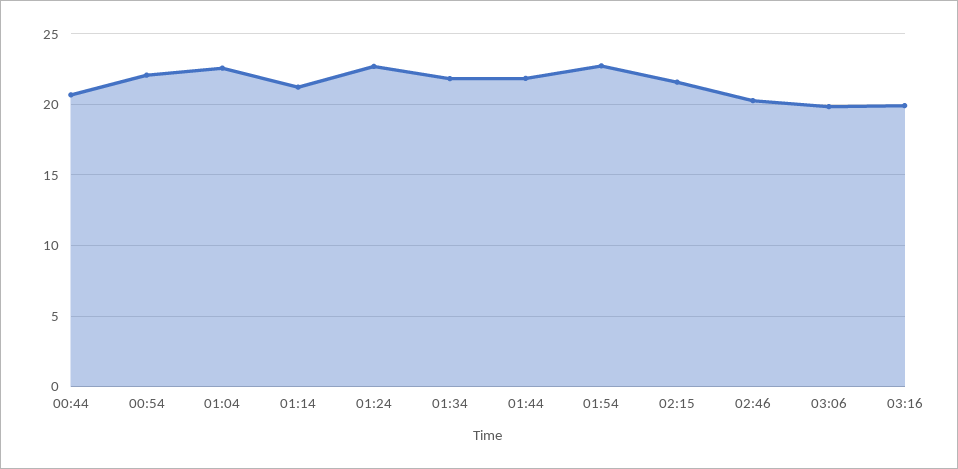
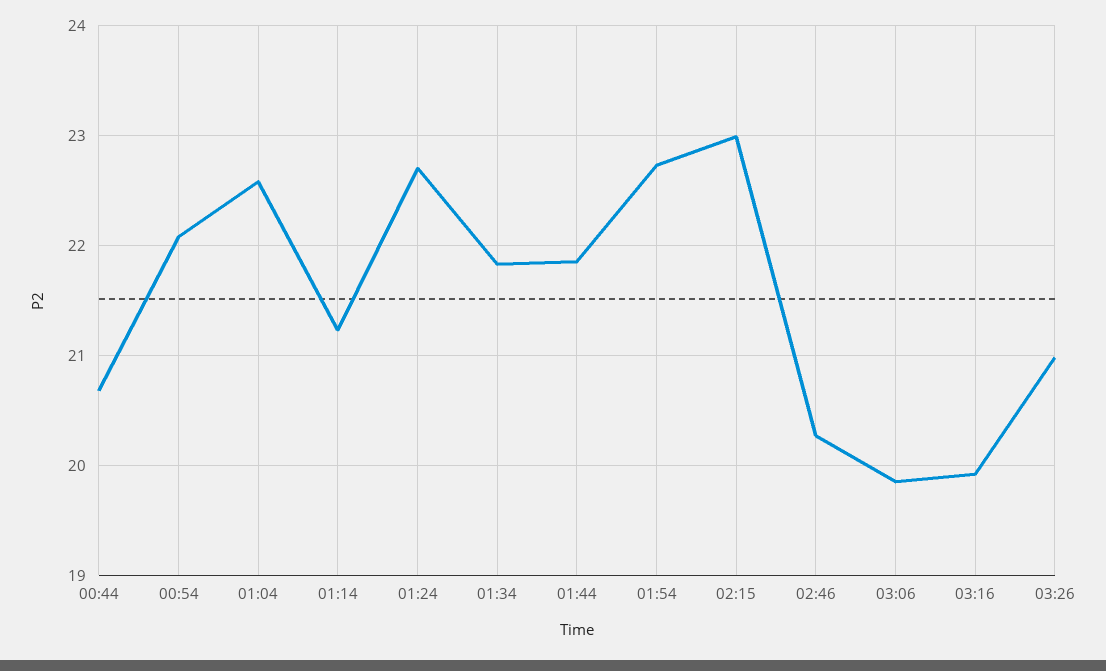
02:15: 21.5 -> 23
03:26: none -> 21

